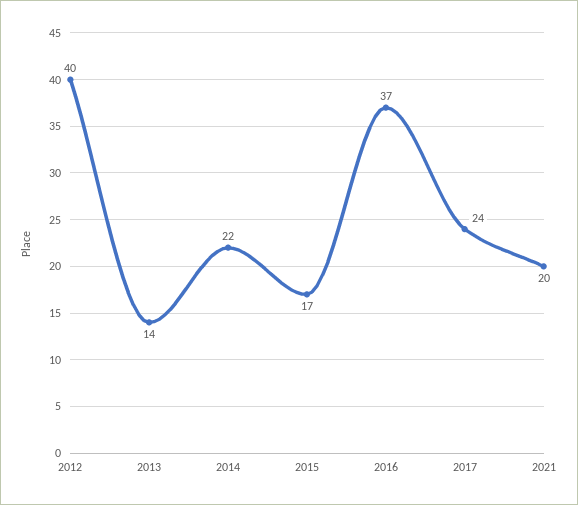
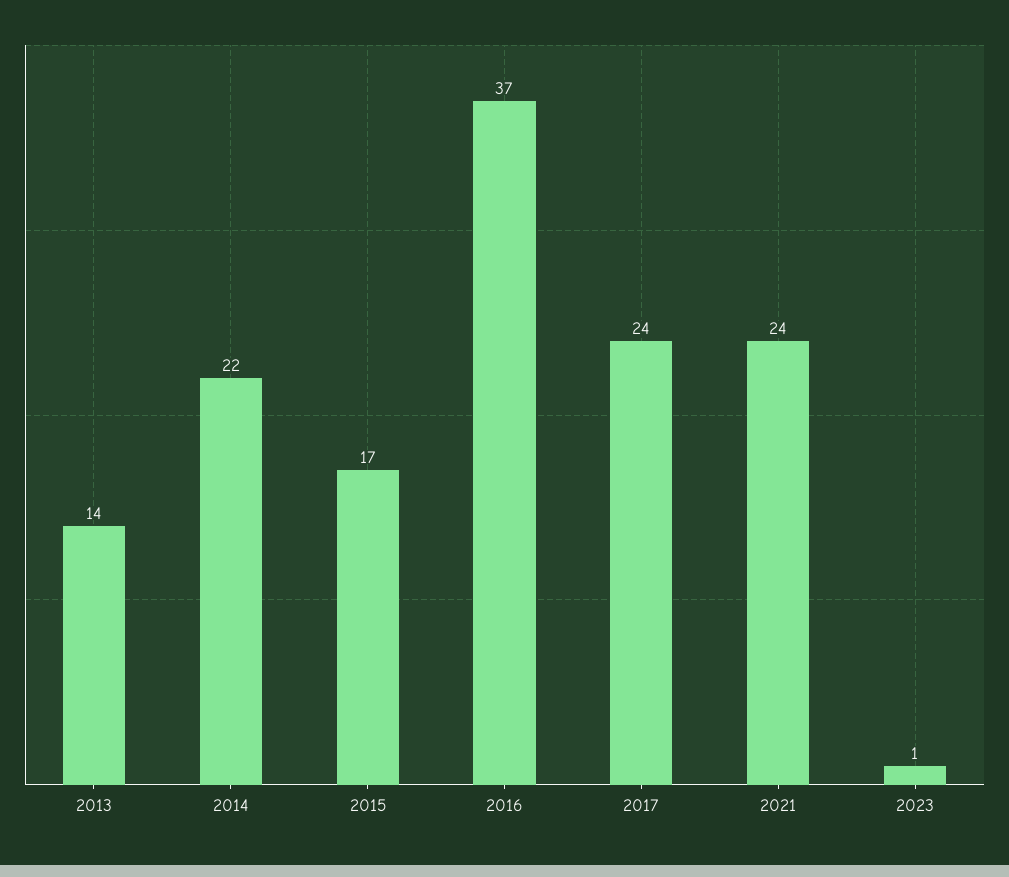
2012: 40 -> none
2021: 20 -> 24
2023: none -> 1

